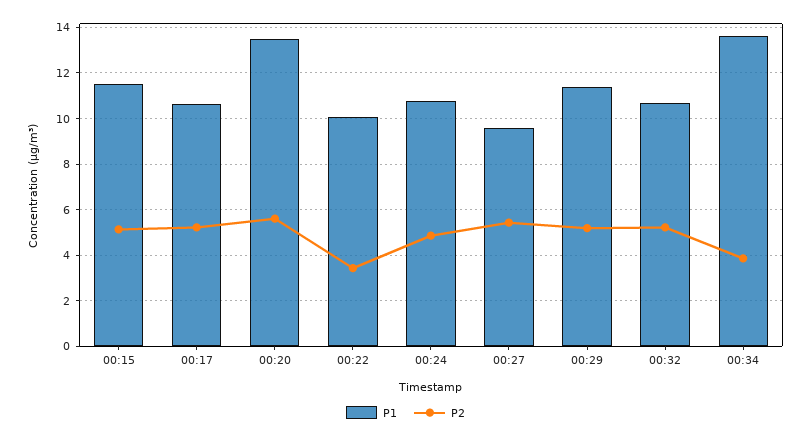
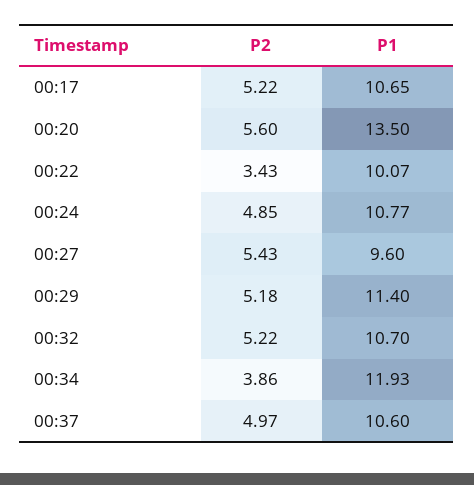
P1, 00:15: 11.5 -> none
P2, 00:15: 5 -> none
P1, 00:34: 13.5 -> 11.93
P2, 00:37: none -> 4.97
P1, 00:37: none -> 10.6

